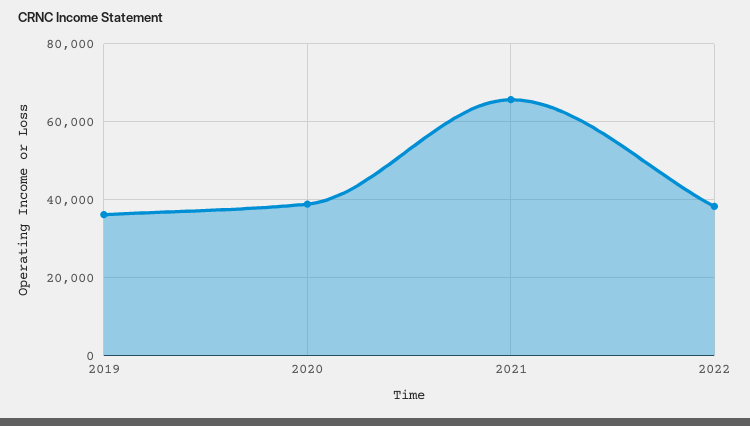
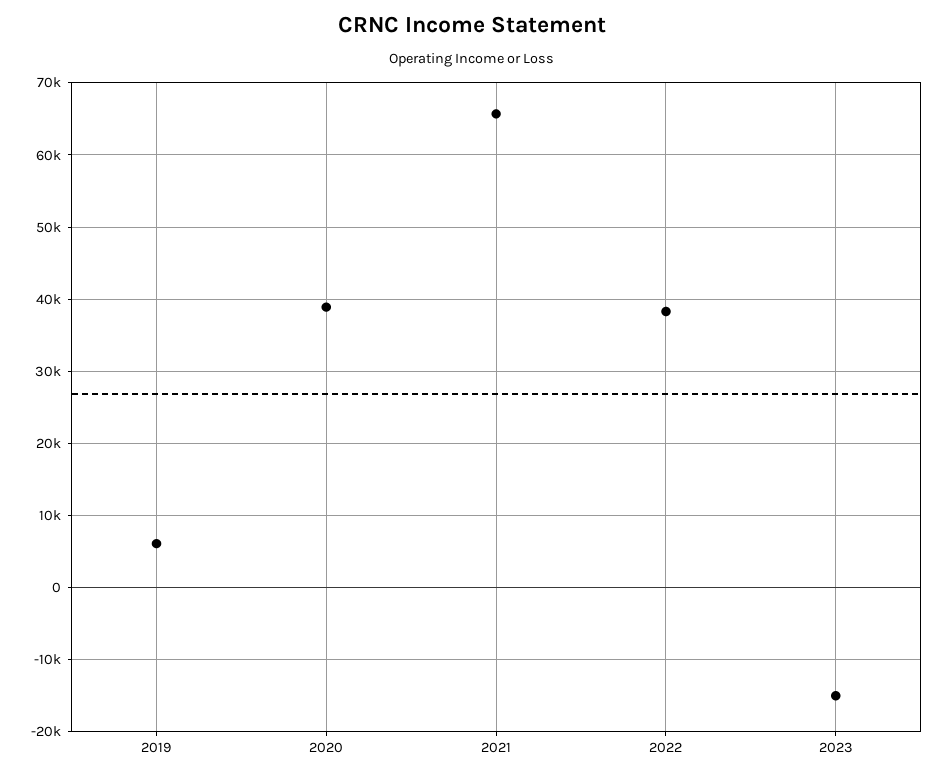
2019: 36000 -> 6000
2023: none -> -15000

